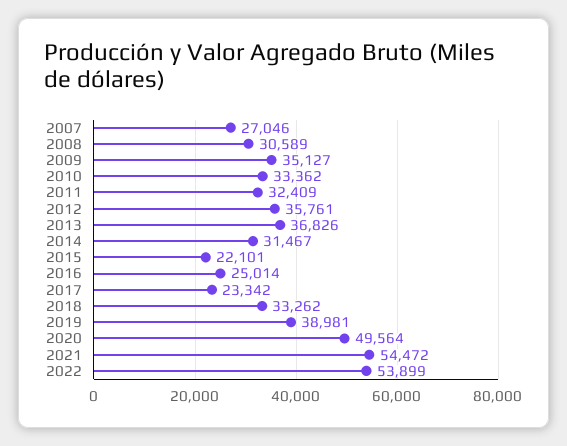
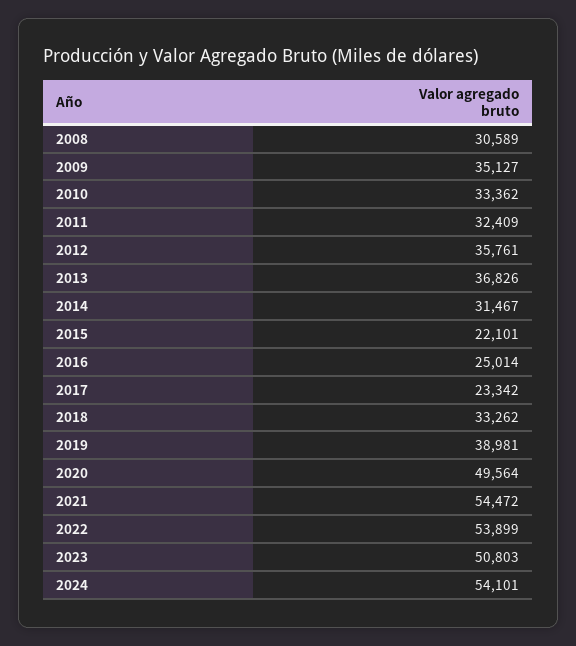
2007: 27046 -> none
2023: none -> 50803
2024: none -> 54101

